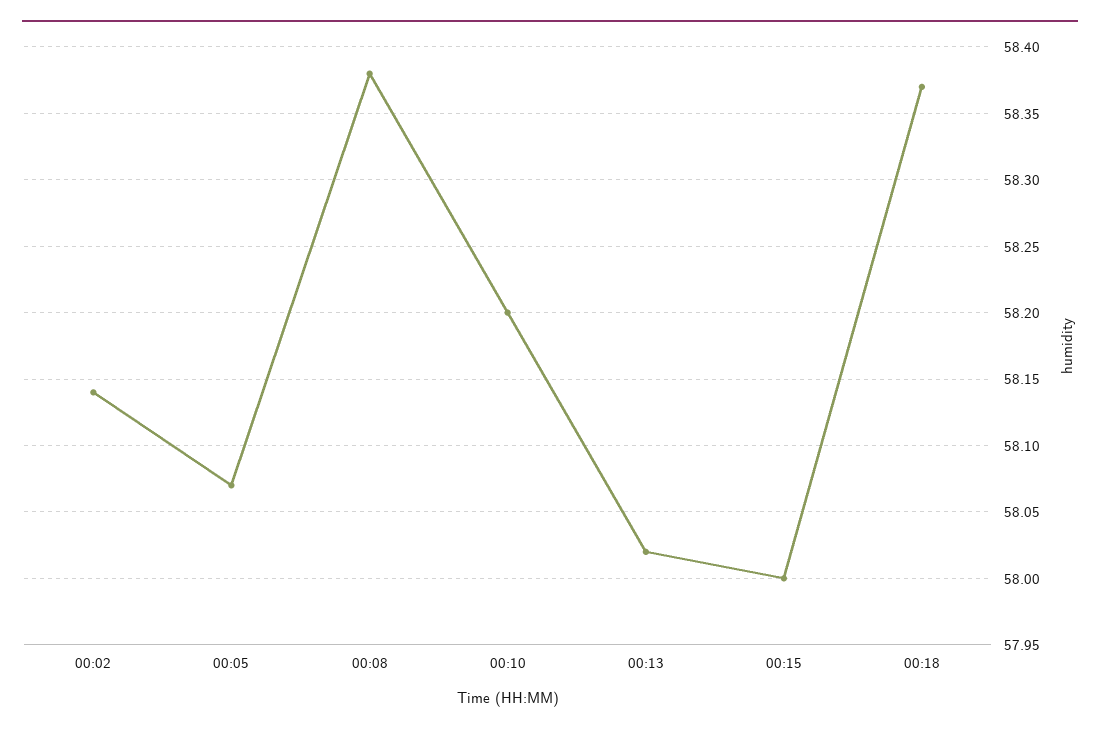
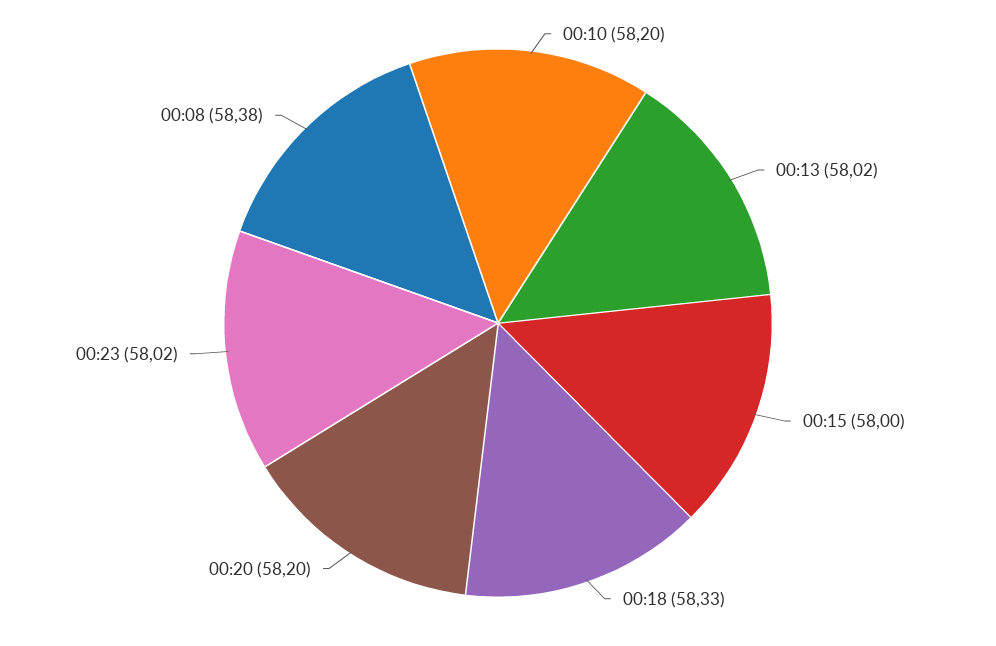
00:02: 58.14 -> none
00:05: 58.07 -> none
00:18: 58.37 -> 58.33
00:20: none -> 58.2
00:23: none -> 58.02

